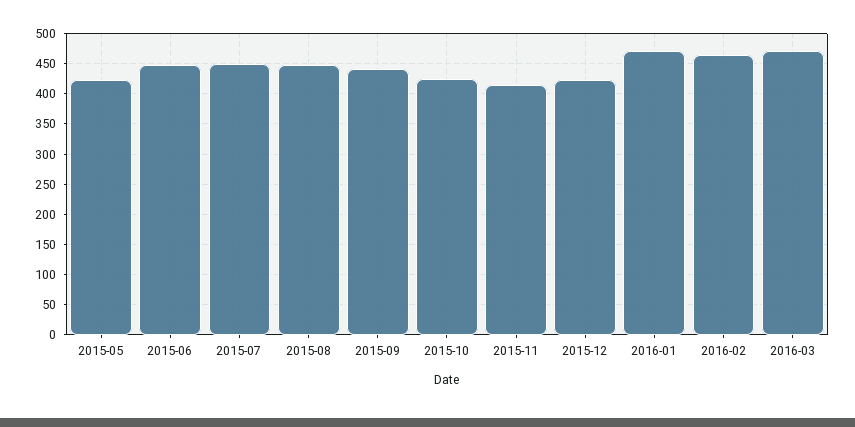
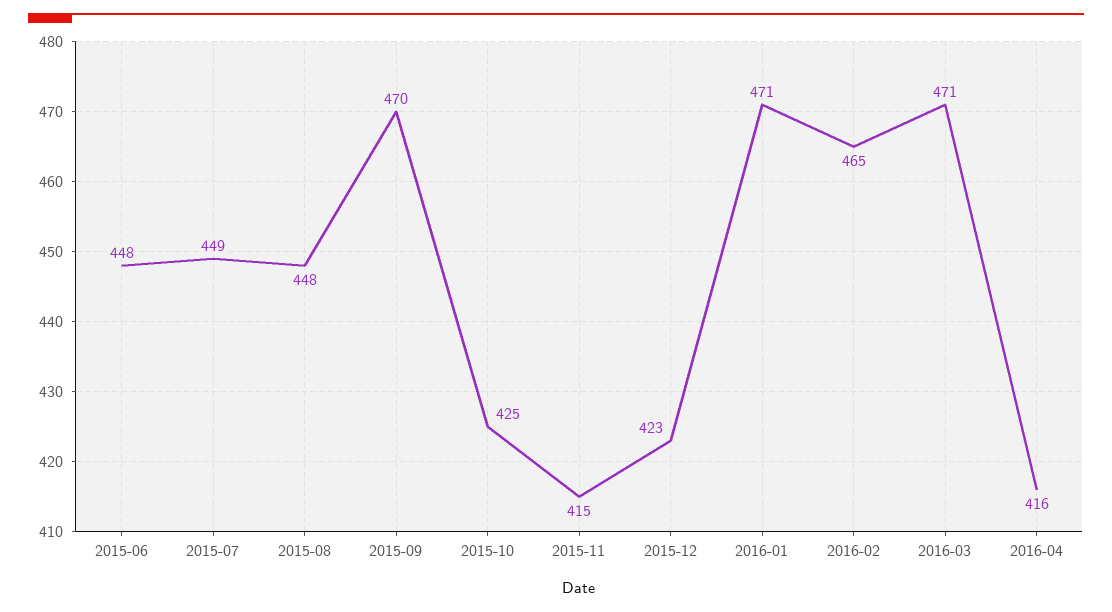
2015-05: 420 -> none
2015-09: 440 -> 470
2016-04: none -> 416

